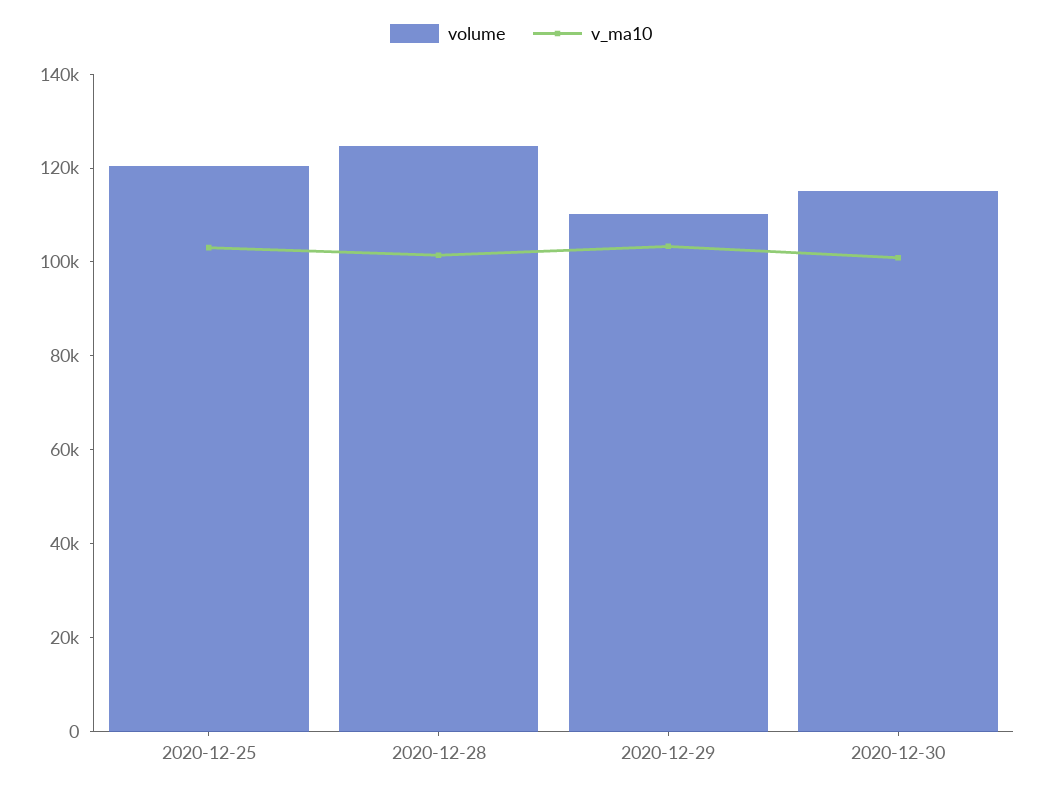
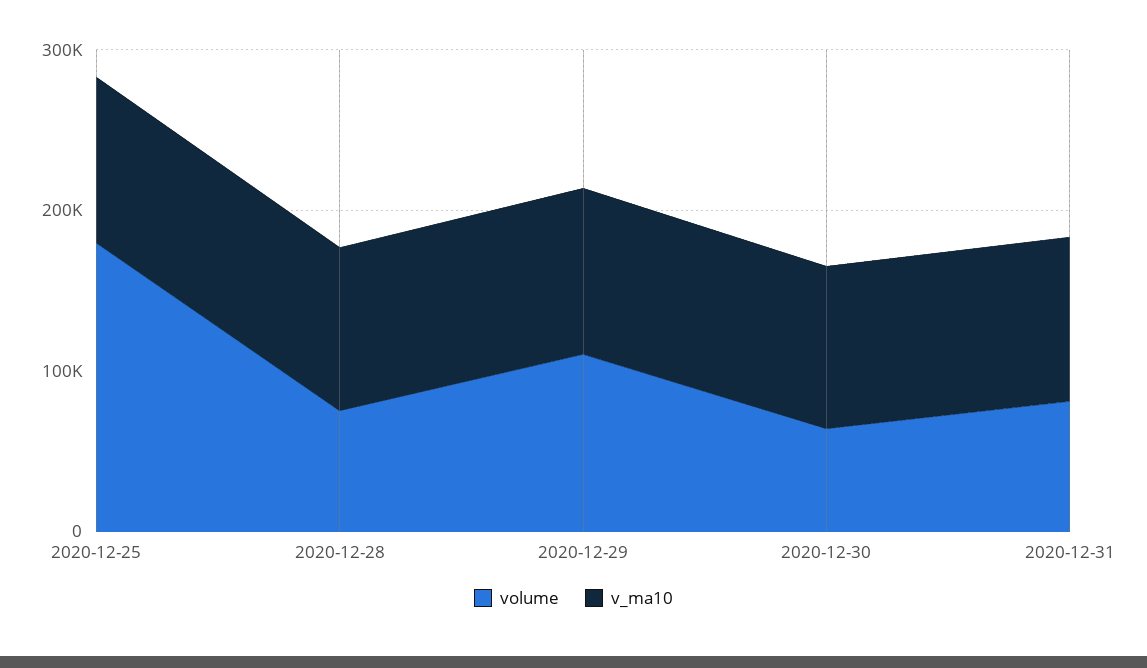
volume, 2020-12-25: 120000 -> 180000
volume, 2020-12-28: 125000 -> 80000
volume, 2020-12-30: 115000 -> 60000
volume, 2020-12-31: none -> 80000
v_ma10, 2020-12-31: none -> 100000

